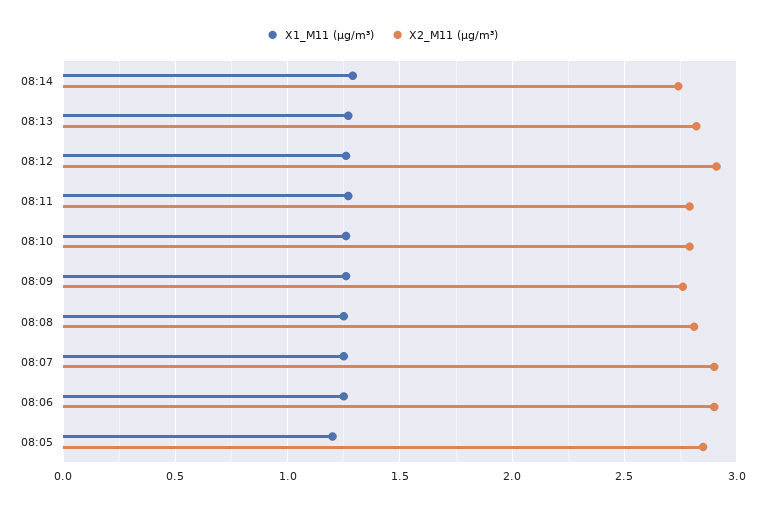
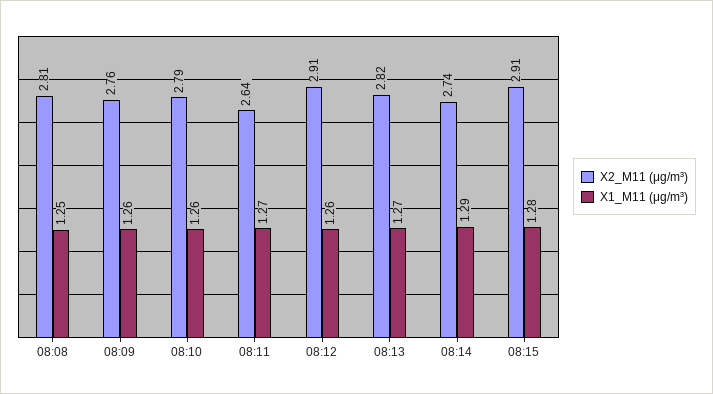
X2_M11 (μg/m³), 08:11: 2.8 -> 2.64
X1_M11 (μg/m³), 08:07: 1.25 -> none
X2_M11 (μg/m³), 08:07: 2.9 -> none
X1_M11 (μg/m³), 08:06: 1.25 -> none
X2_M11 (μg/m³), 08:06: 2.9 -> none
X1_M11 (μg/m³), 08:05: 1.2 -> none
X2_M11 (μg/m³), 08:05: 2.85 -> none
X2_M11 (μg/m³), 08:15: none -> 2.91
X1_M11 (μg/m³), 08:15: none -> 1.28

